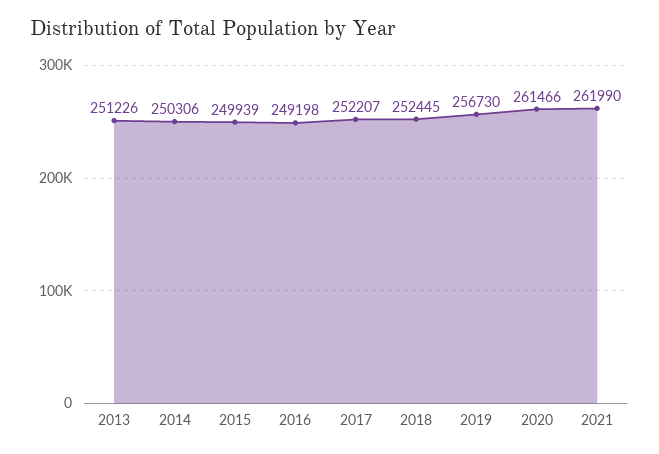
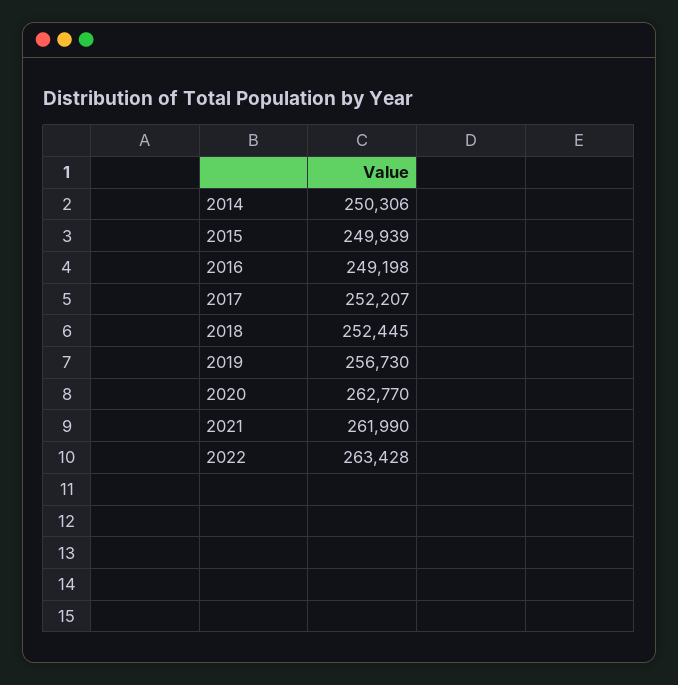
2013: 251226 -> none
2020: 261466 -> 262770
2022: none -> 263428

